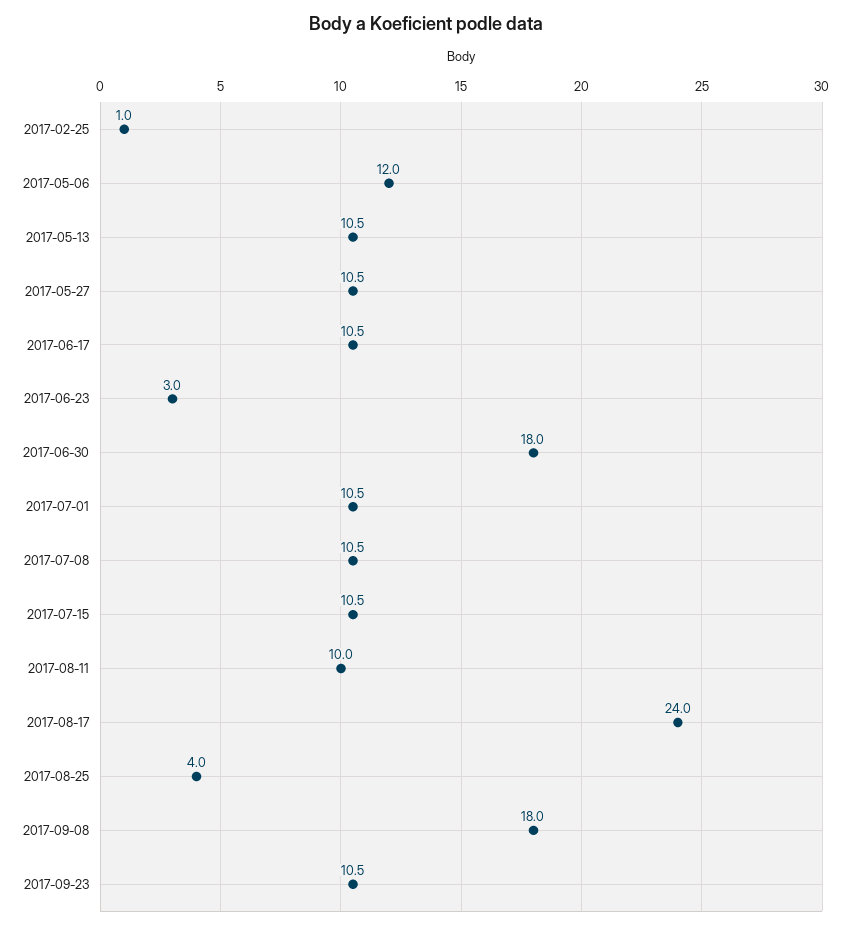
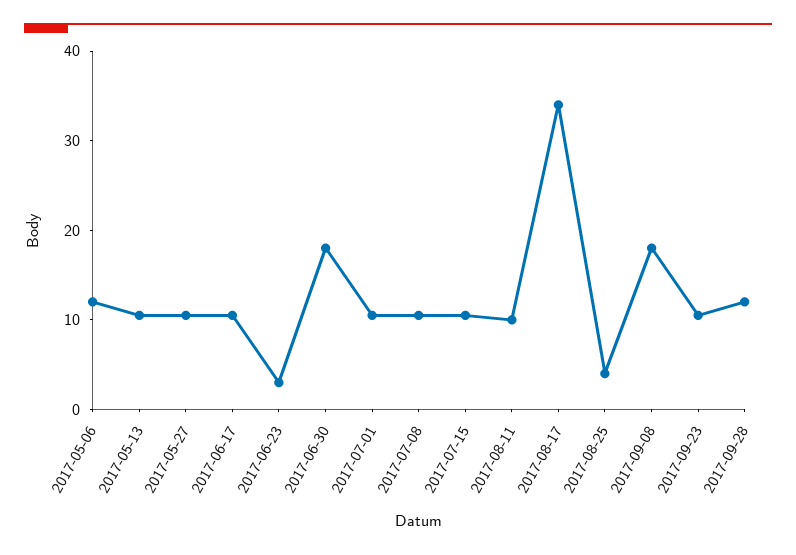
2017-02-25: 1 -> none
2017-08-17: 24 -> 34
2017-09-28: none -> 12

